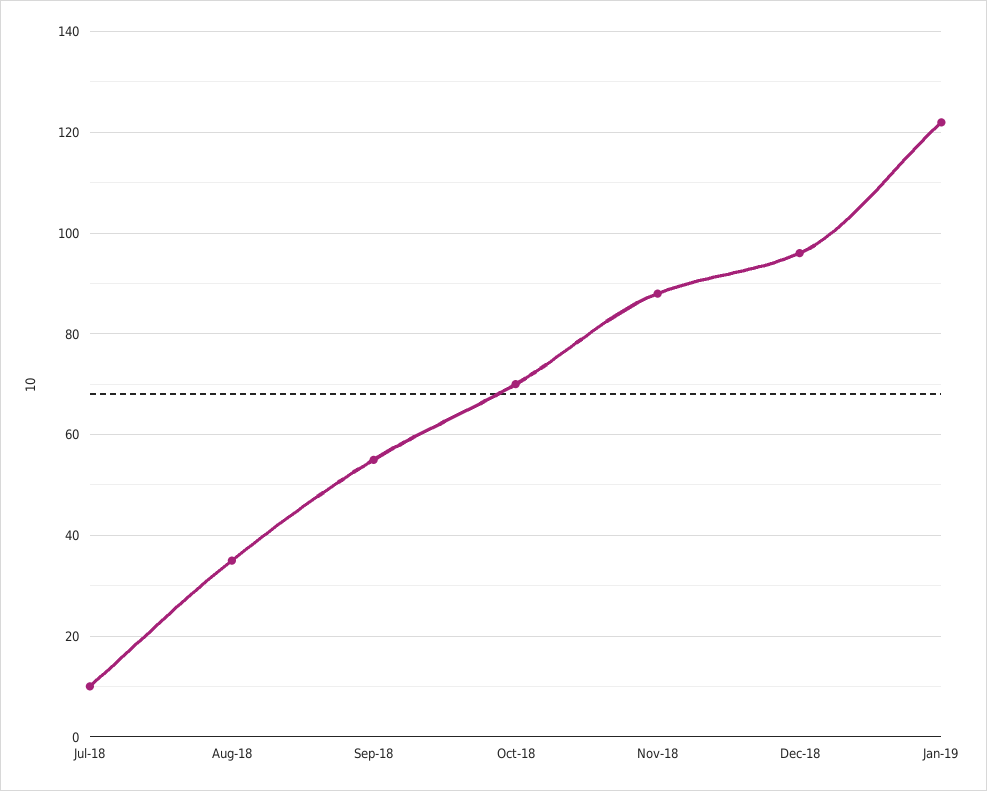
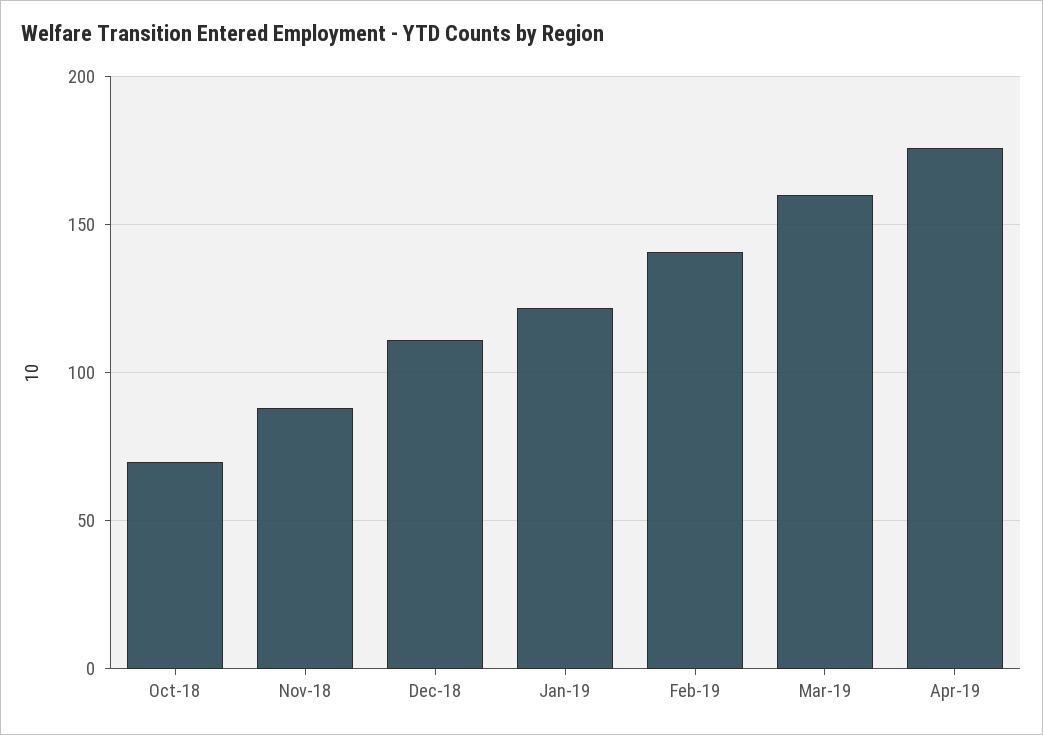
Jul-18: 10 -> none
Aug-18: 35 -> none
Sep-18: 55 -> none
Dec-18: 95 -> 110
Feb-19: none -> 140
Mar-19: none -> 160
Apr-19: none -> 175

